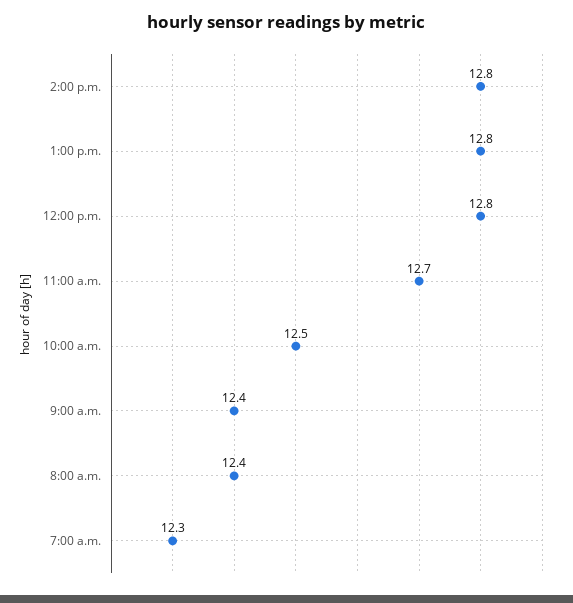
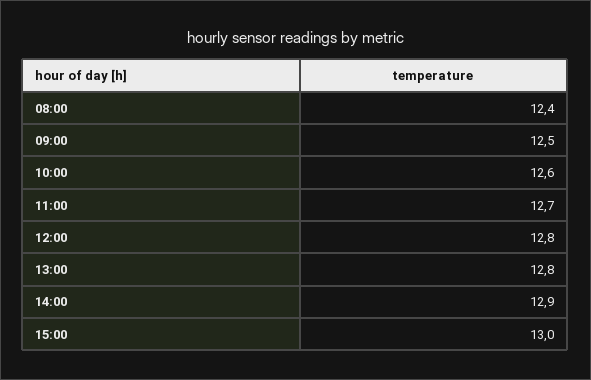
2:00 p.m.: 12.8 -> 12.9
10:00 a.m.: 12.5 -> 12.6
9:00 a.m.: 12.4 -> 12.5
7:00 a.m.: 12.3 -> none
15:00: none -> 13

